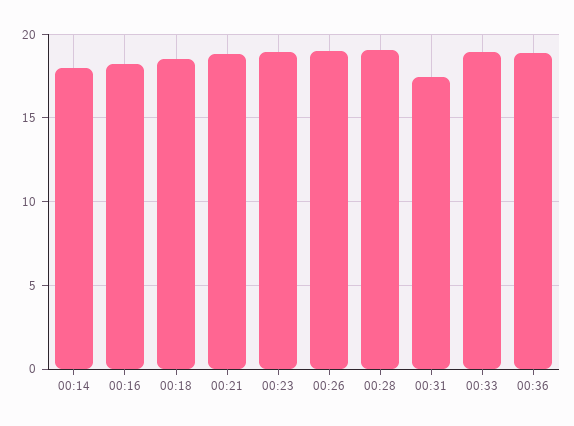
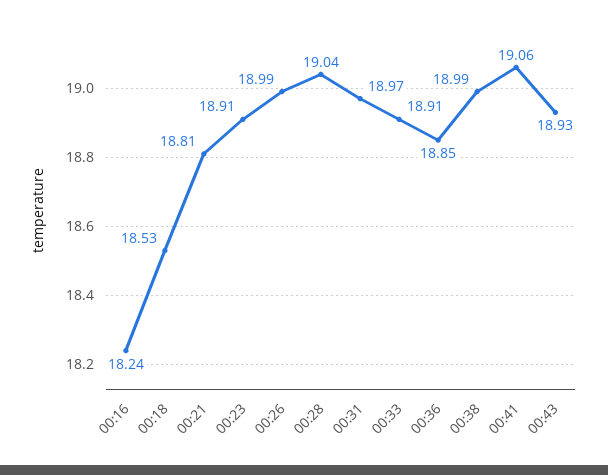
00:14: 18 -> none
00:31: 17.5 -> 18.97
00:38: none -> 18.99
00:41: none -> 19.06
00:43: none -> 18.93

